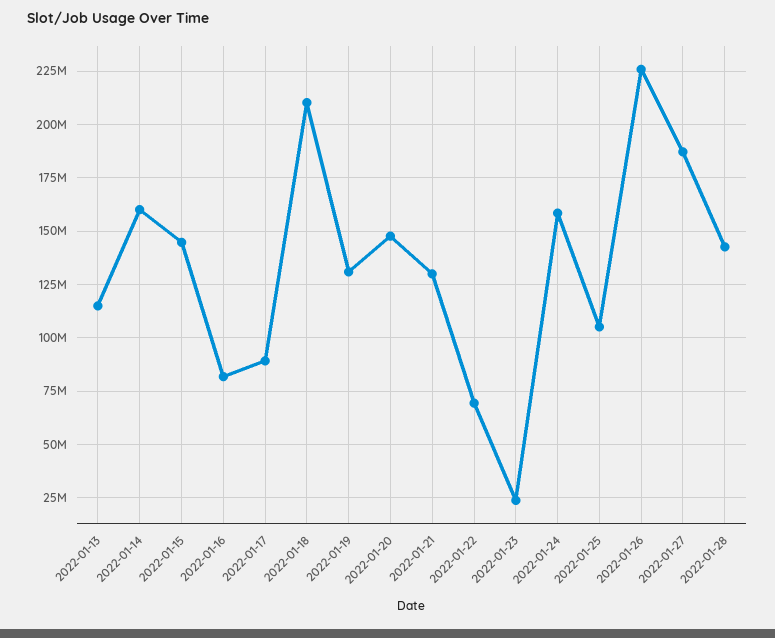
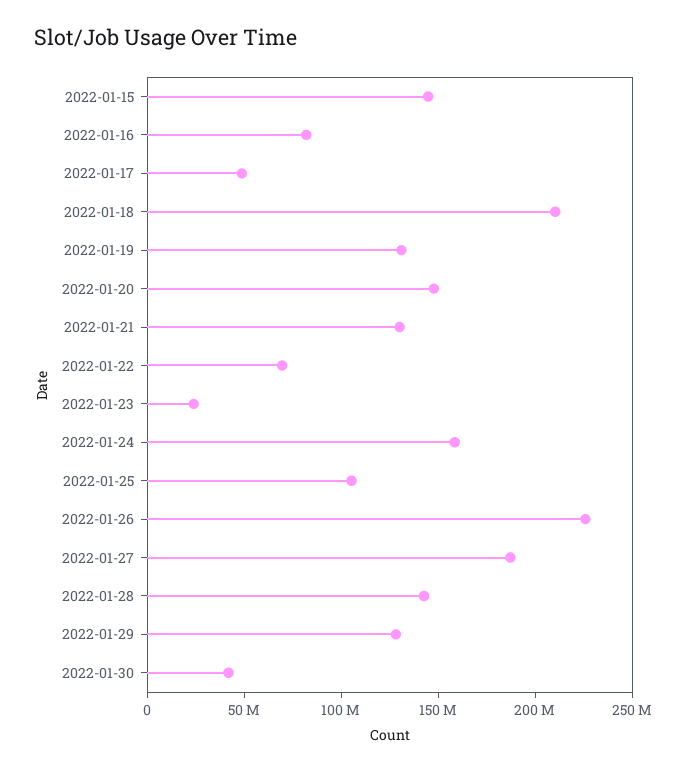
2022-01-13: 115000000 -> none
2022-01-14: 160000000 -> none
2022-01-17: 90000000 -> 50000000
2022-01-29: none -> 130000000
2022-01-30: none -> 40000000

